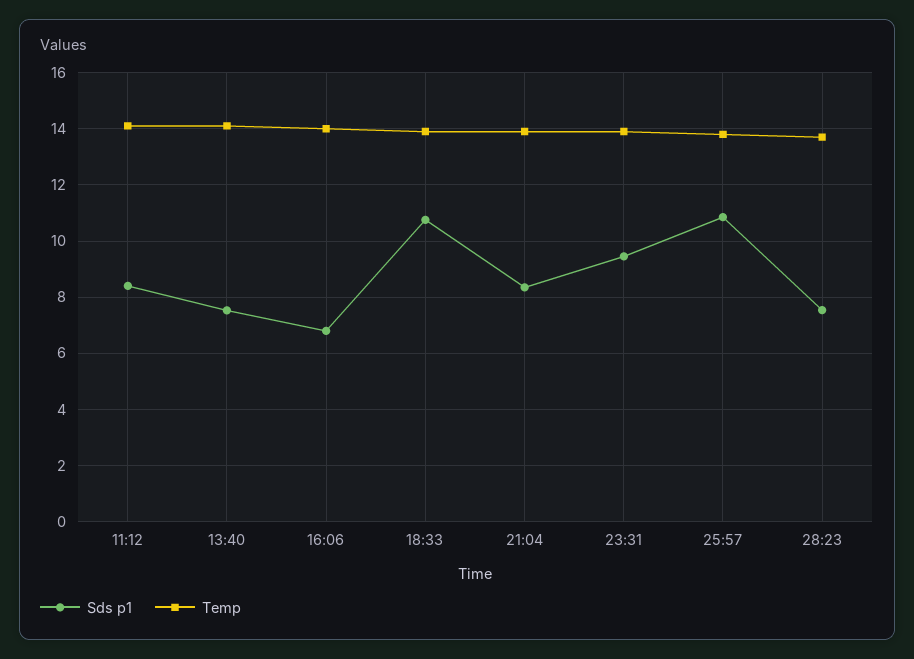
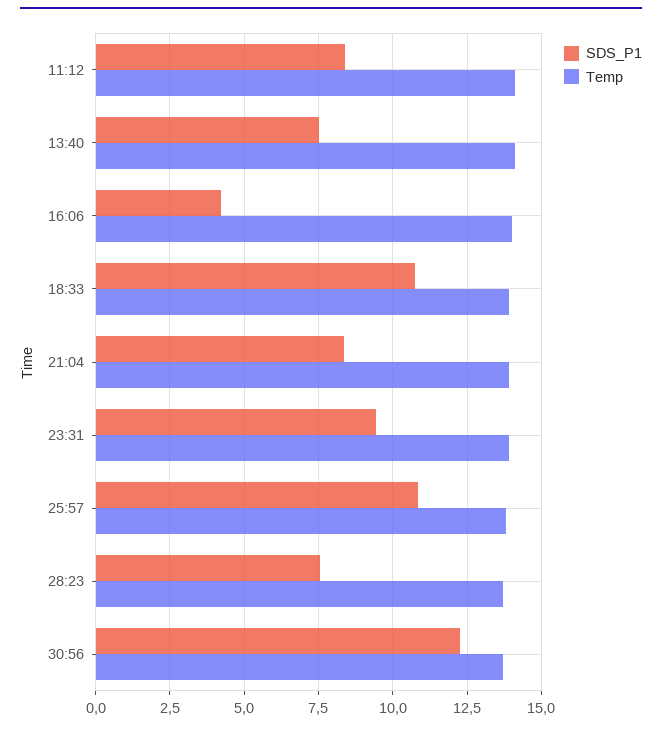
Sds p1, 16:06: 6.75 -> 4.25
Sds p1, 30:56: none -> 12.25
Temp, 30:56: none -> 13.75

